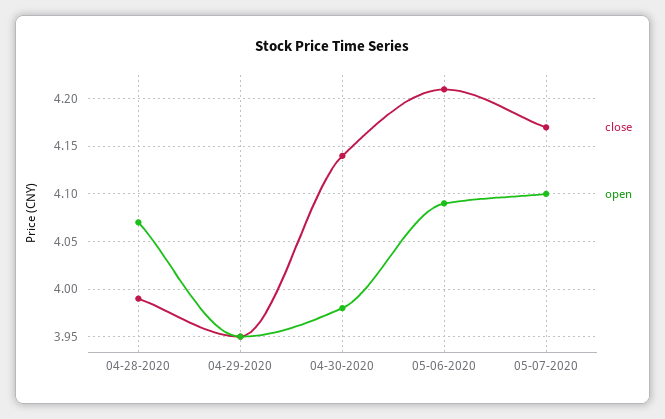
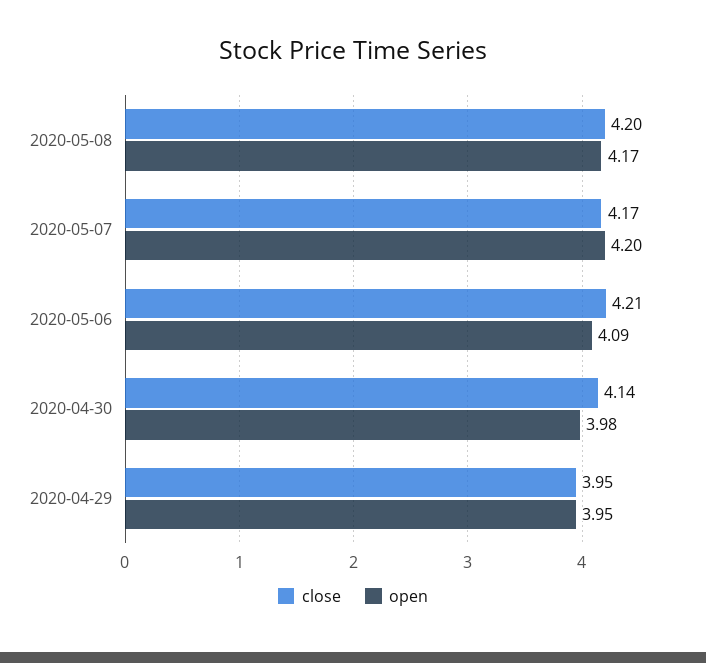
close, 04-28-2020: 3.99 -> none
open, 04-28-2020: 4.07 -> none
open, 05-07-2020: 4.1 -> 4.2
close, 2020-05-08: none -> 4.2
open, 2020-05-08: none -> 4.17

